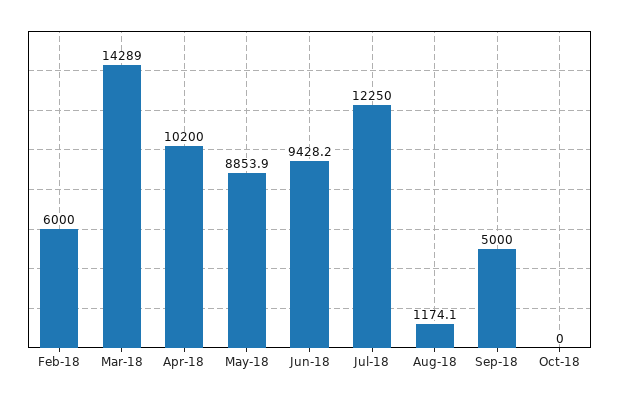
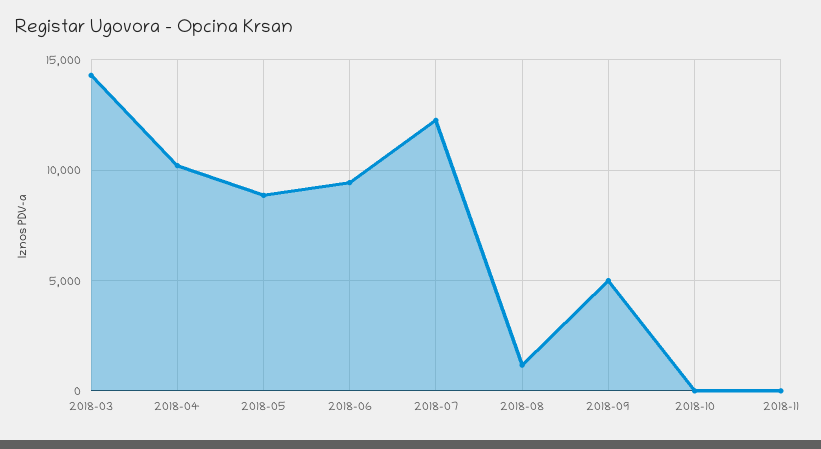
Feb-18: 6000 -> none
2018-11: none -> 0

